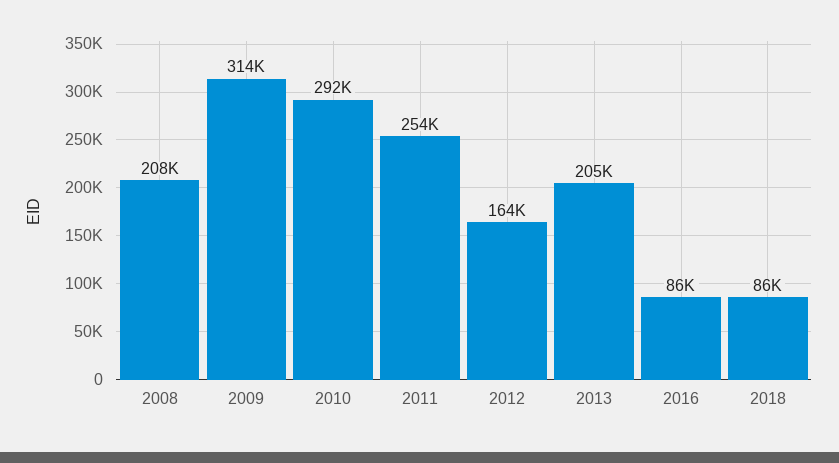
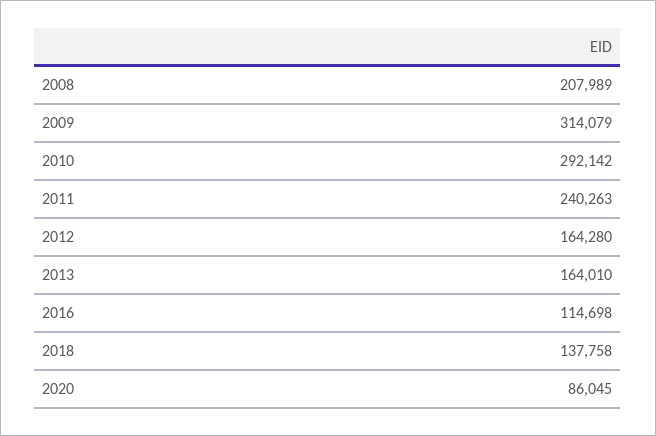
2011: 254000 -> 240263
2013: 205000 -> 164010
2016: 86000 -> 114698
2018: 86000 -> 137758
2020: none -> 86045

